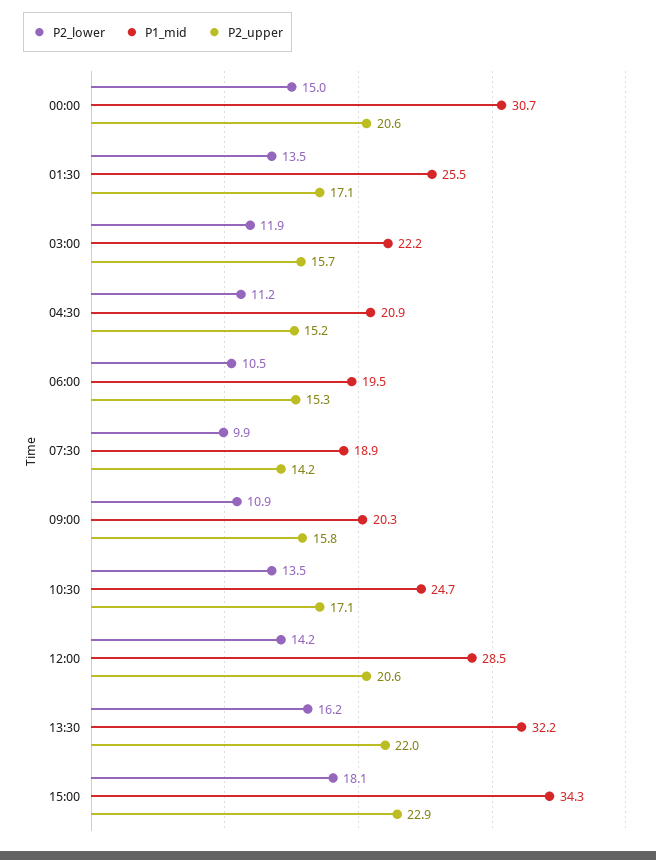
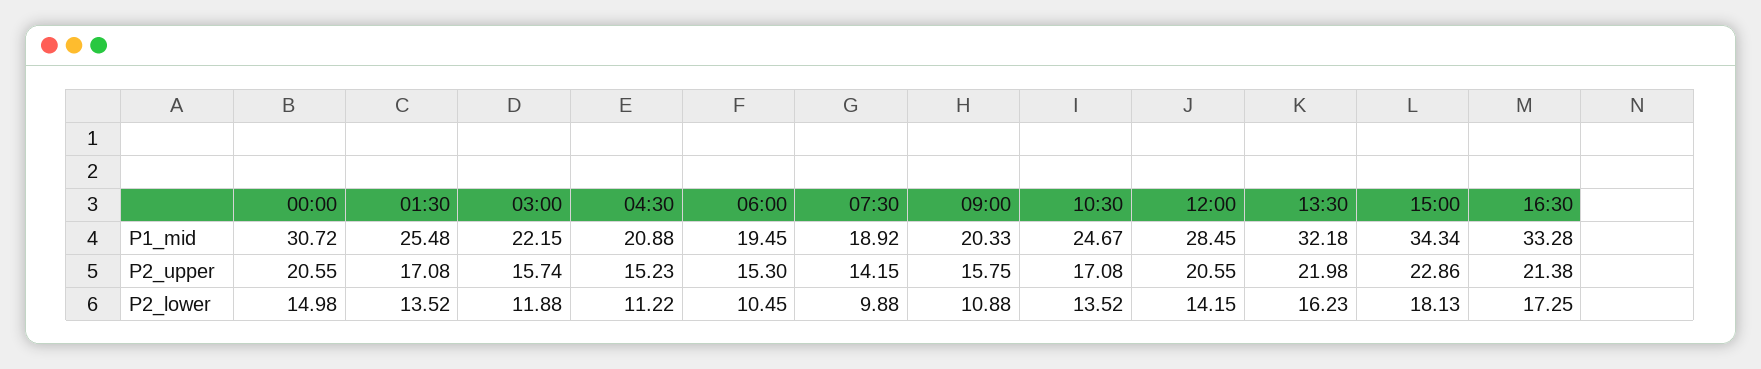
P1_mid, 16:30: none -> 33.28
P2_upper, 16:30: none -> 21.38
P2_lower, 16:30: none -> 17.25

